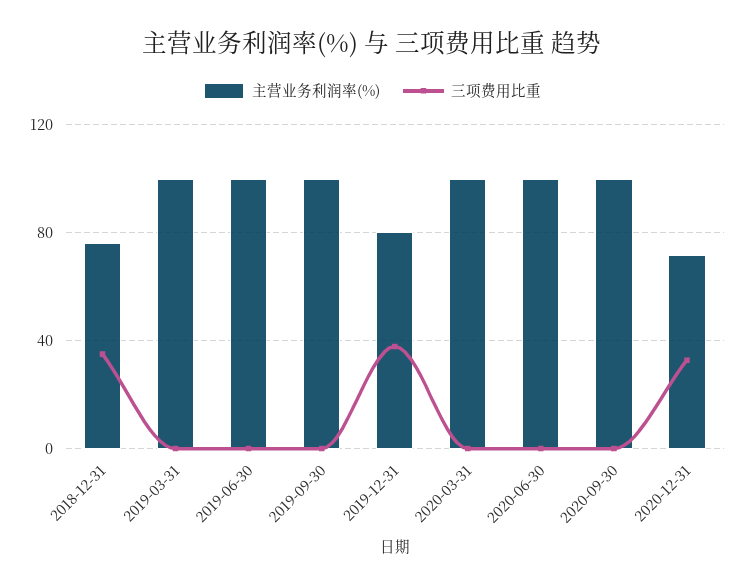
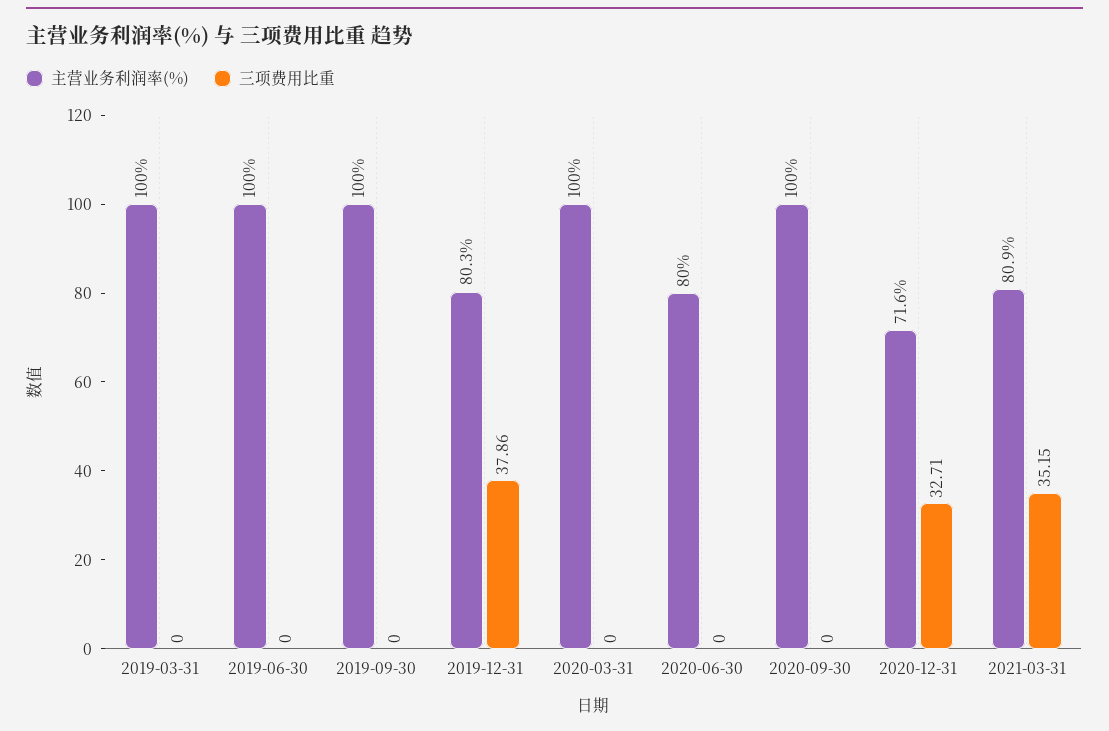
主营业务利润率(%), 2018-12-31: 75 -> none
三项费用比重, 2018-12-31: 35 -> none
主营业务利润率(%), 2020-06-30: 100 -> 80
主营业务利润率(%), 2021-03-31: none -> 80.9
三项费用比重, 2021-03-31: none -> 35.15

